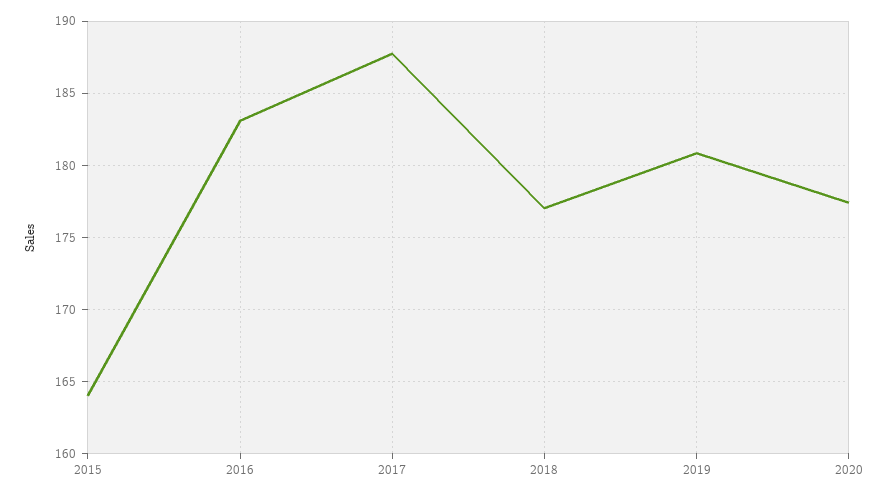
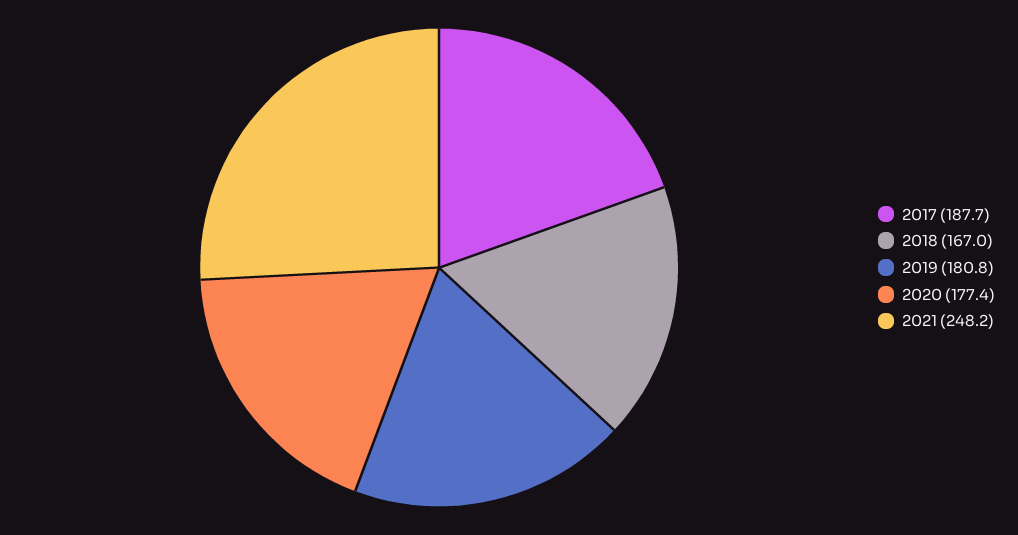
2015: 164 -> none
2016: 183 -> none
2018: 177 -> 167
2021: none -> 248.2

